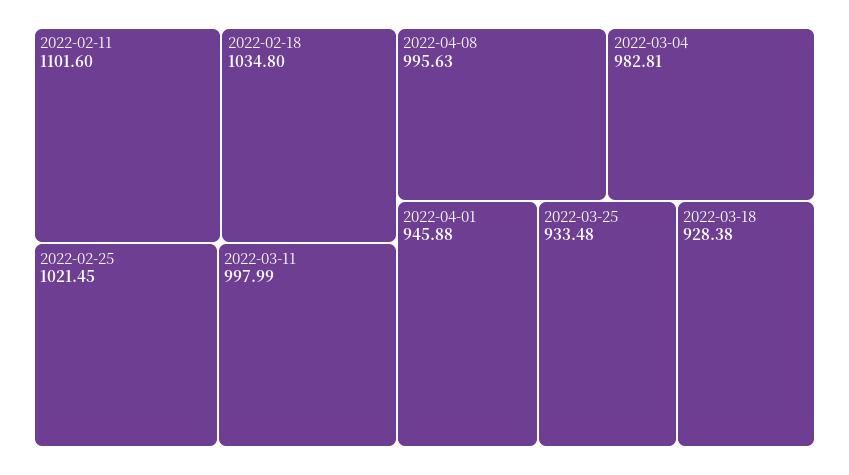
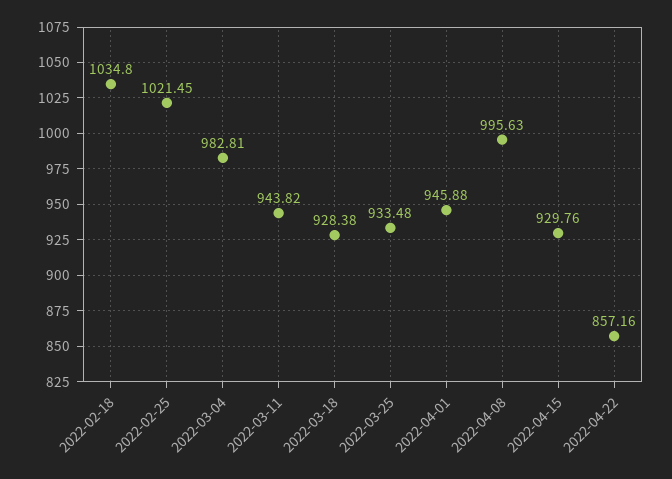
2022-02-11: 1101.6 -> none
2022-03-11: 997.99 -> 943.82
2022-04-15: none -> 929.76
2022-04-22: none -> 857.16

